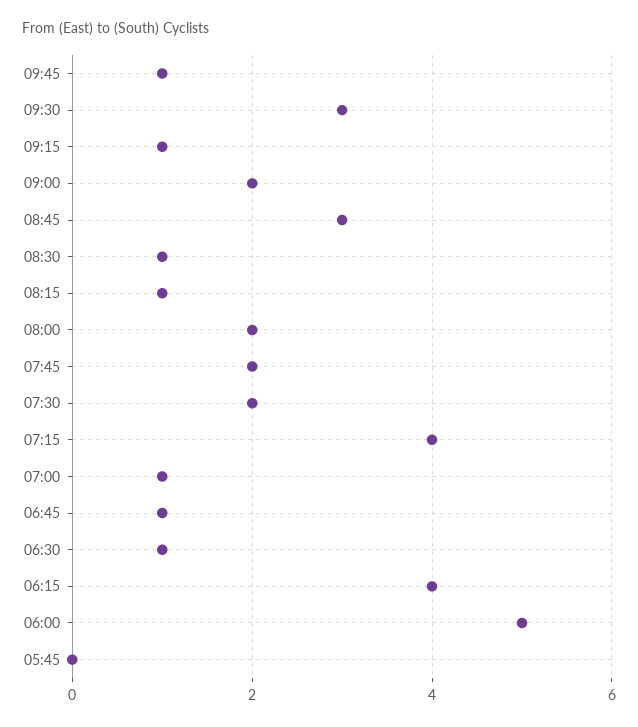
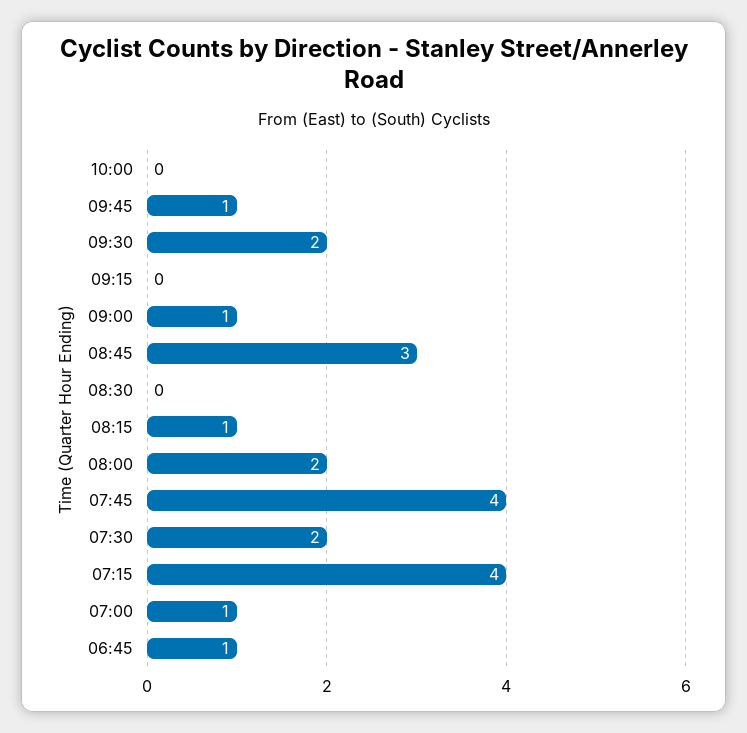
09:30: 3 -> 2
09:15: 1 -> 0
09:00: 2 -> 1
08:30: 1 -> 0
07:45: 2 -> 4
06:30: 1 -> none
06:15: 4 -> none
06:00: 5 -> none
05:45: 0 -> none
10:00: none -> 0

